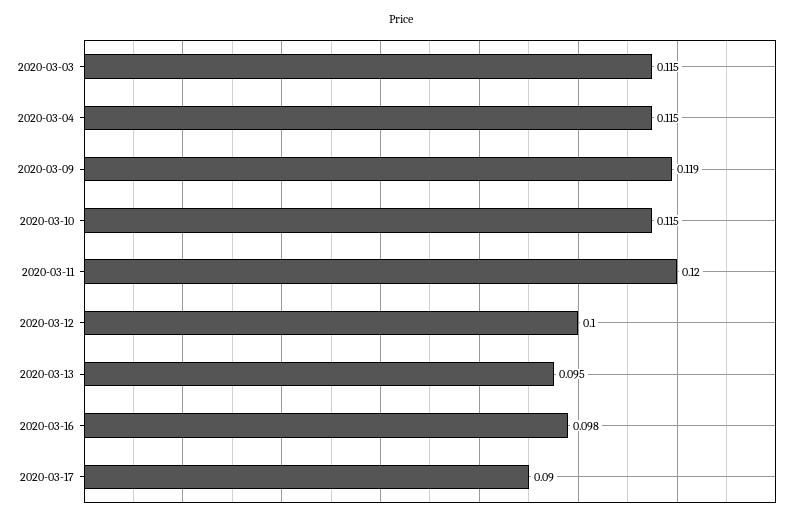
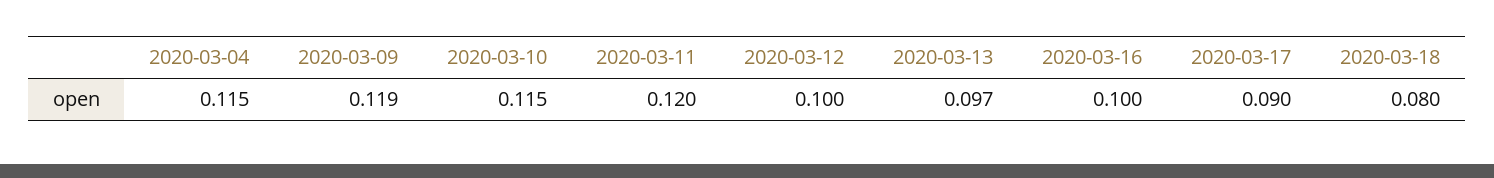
2020-03-03: 0.115 -> none
2020-03-13: 0.095 -> 0.097
2020-03-16: 0.098 -> 0.1
2020-03-18: none -> 0.08

